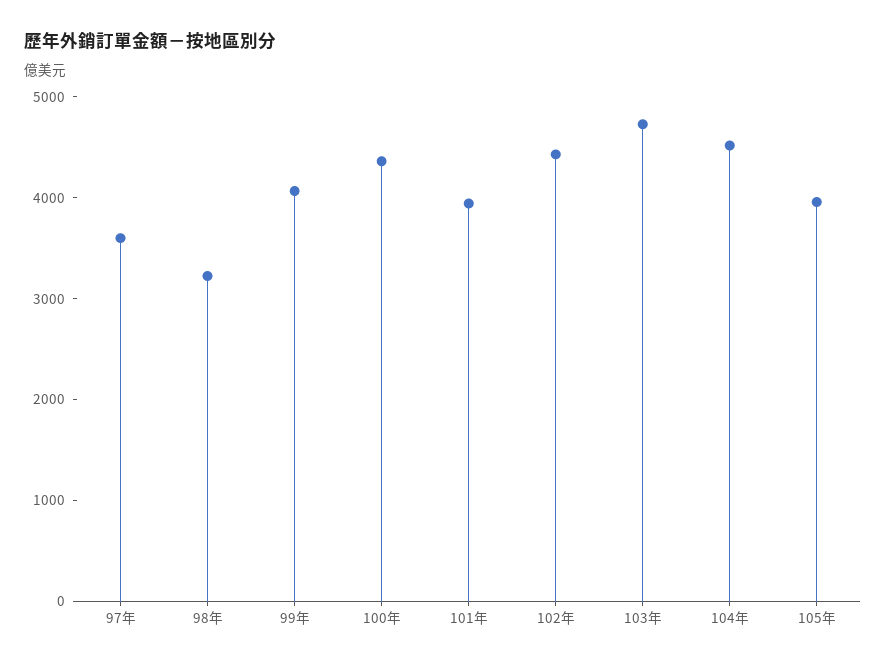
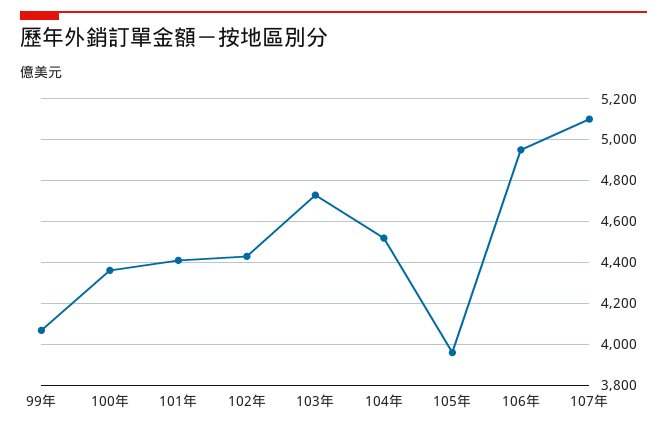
97年: 3600 -> none
98年: 3200 -> none
101年: 4000 -> 4400
106年: none -> 4950
107年: none -> 5100

